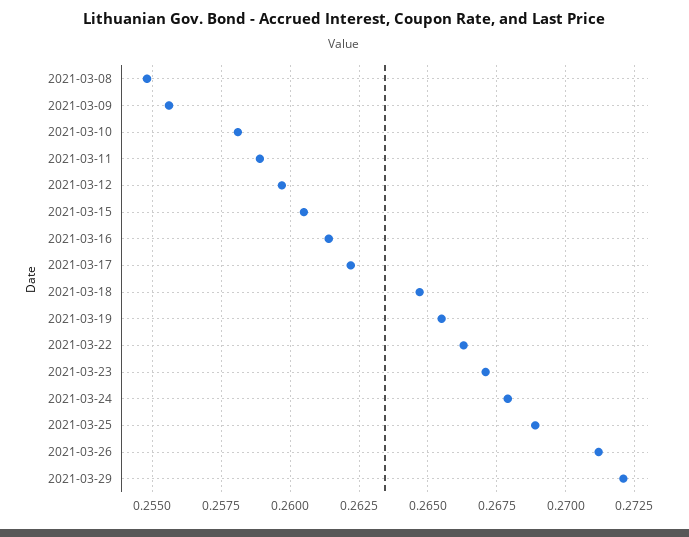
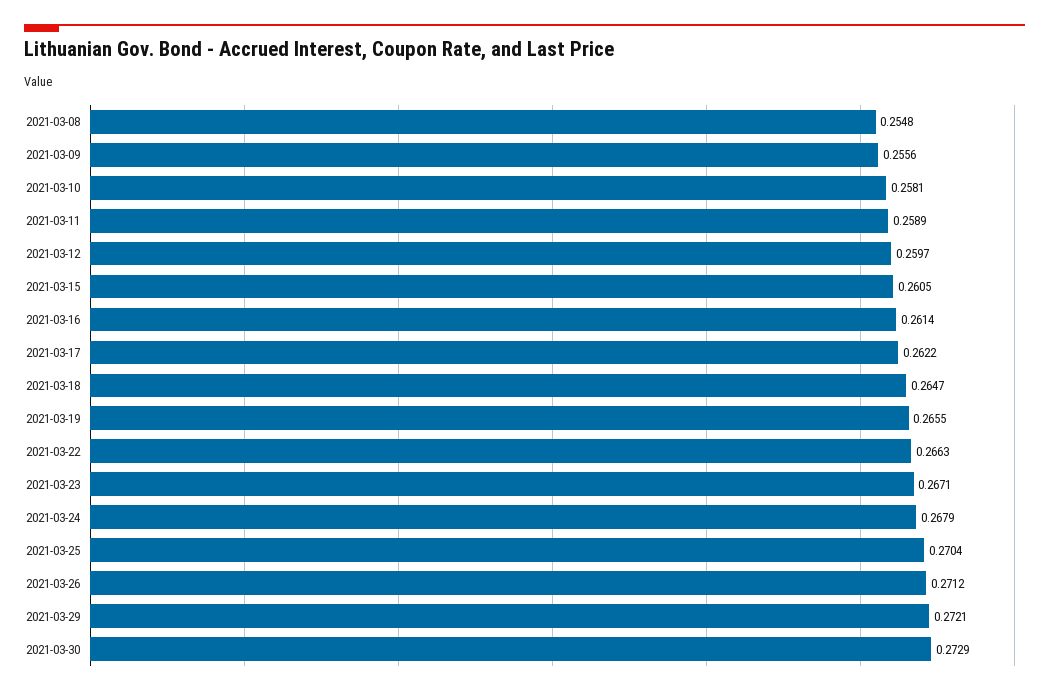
2021-03-25: 0.269 -> 0.2704
2021-03-30: none -> 0.2729

